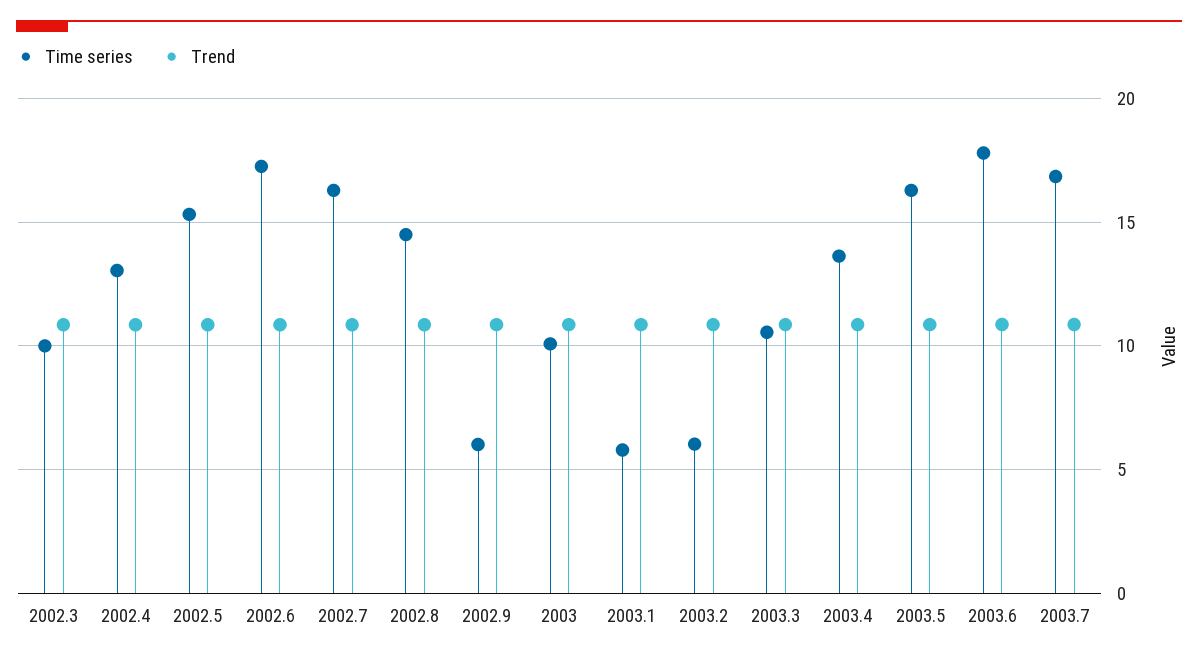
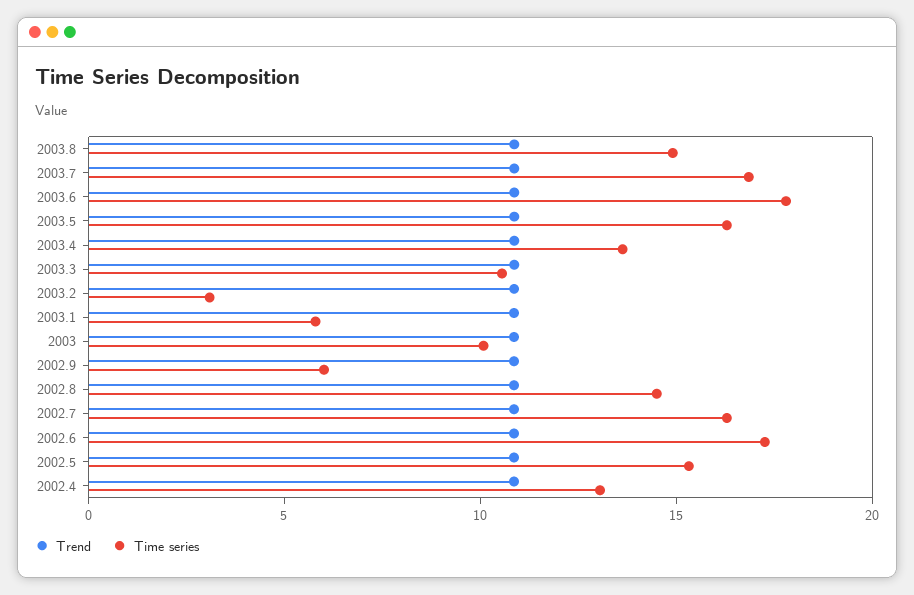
Time series, 2002.3: 10 -> none
Trend, 2002.3: 11 -> none
Time series, 2003.2: 6 -> 3
Trend, 2003.8: none -> 11
Time series, 2003.8: none -> 15

